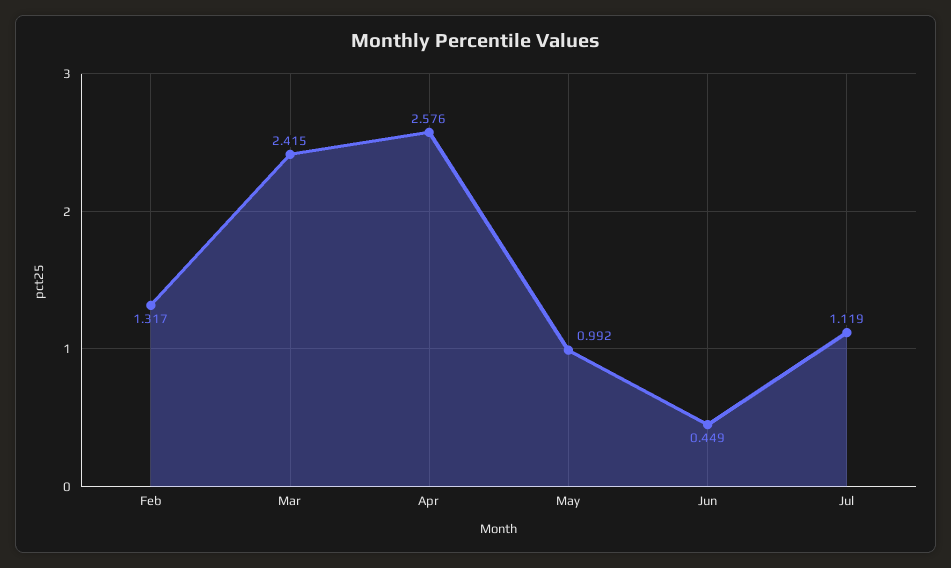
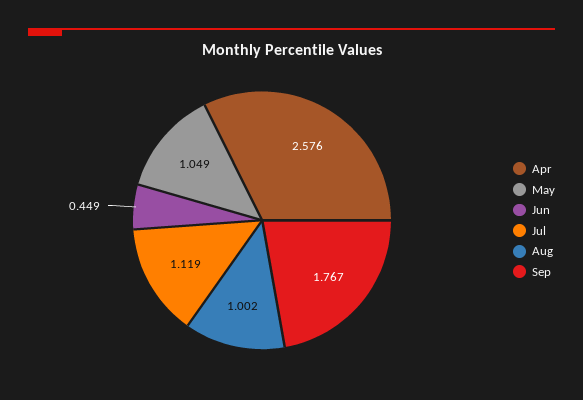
Feb: 1.317 -> none
Mar: 2.415 -> none
May: 0.992 -> 1.049
Aug: none -> 1.002
Sep: none -> 1.767

